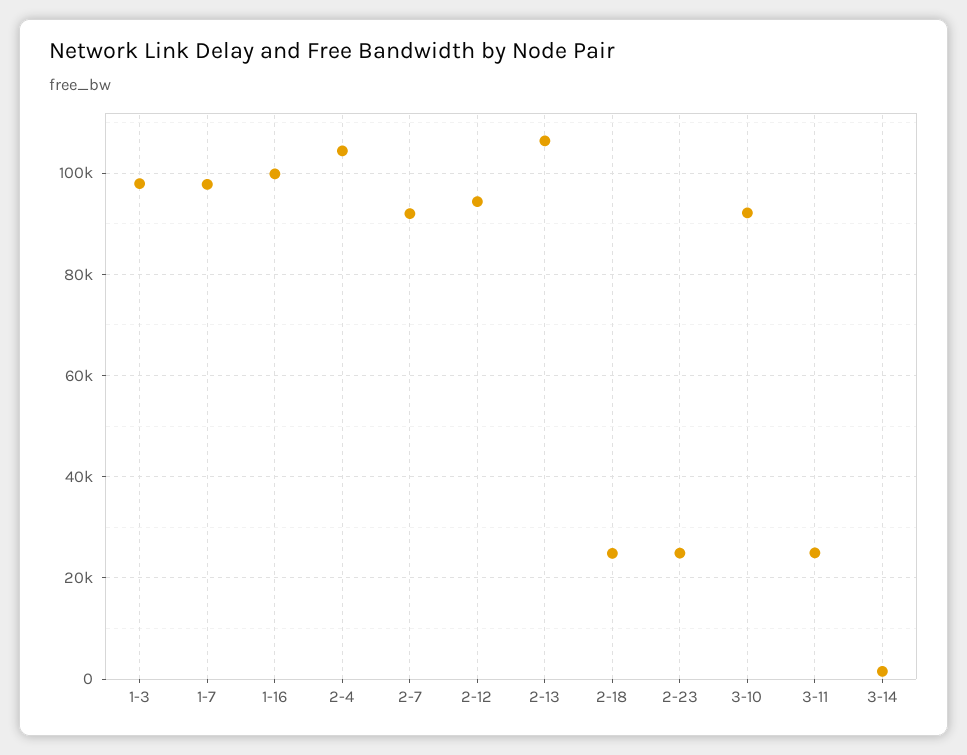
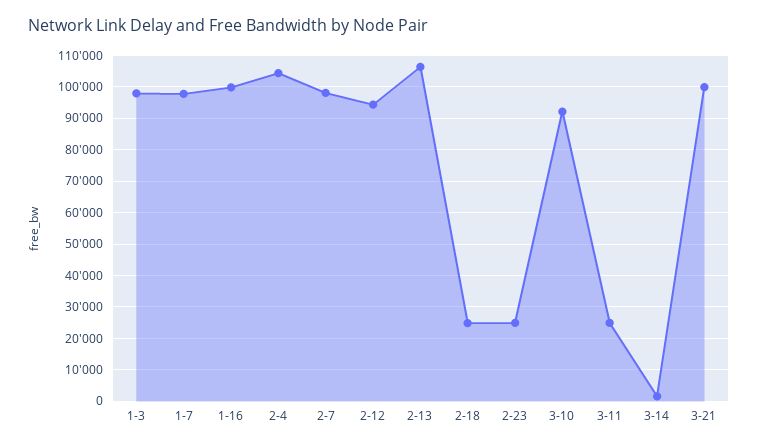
2-7: 92000 -> 98000
3-21: none -> 100000

